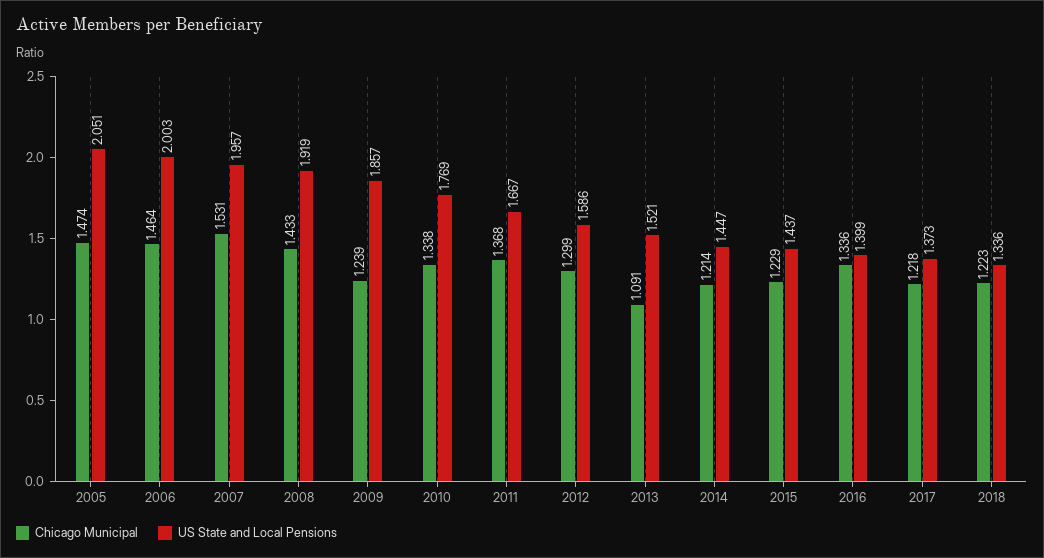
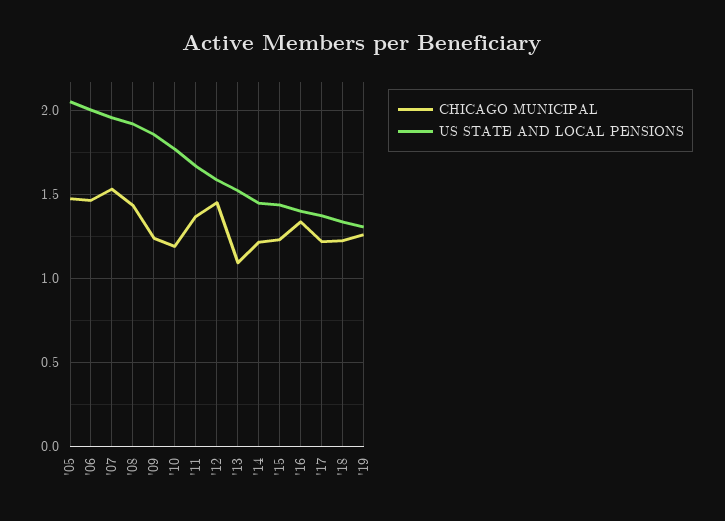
Chicago Municipal, 2010: 1.338 -> 1.2
Chicago Municipal, 2012: 1.299 -> 1.45
Chicago Municipal, '19: none -> 1.25
US State and Local Pensions, '19: none -> 1.3

